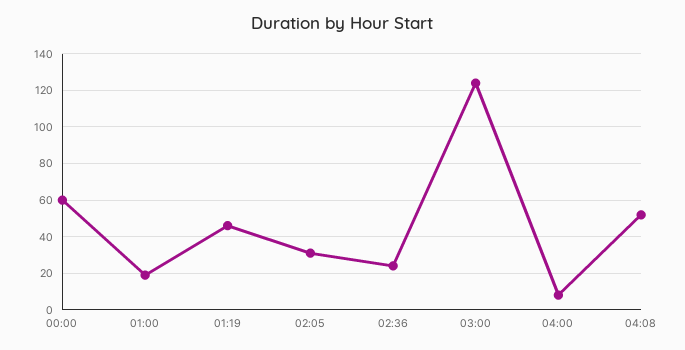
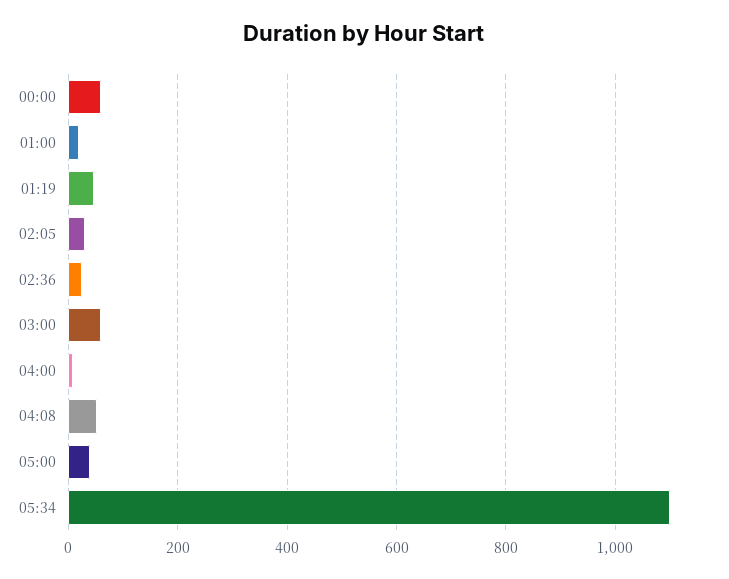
03:00: 125 -> 60
05:00: none -> 40
05:34: none -> 1100

